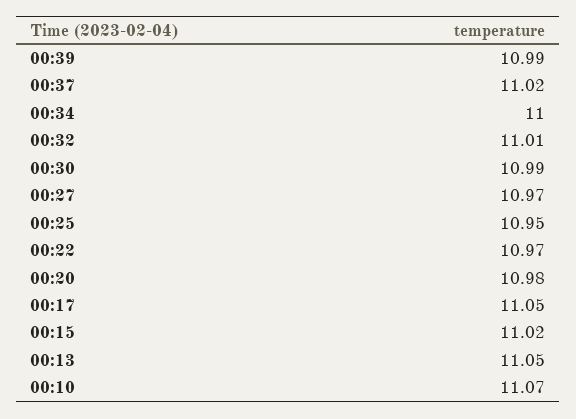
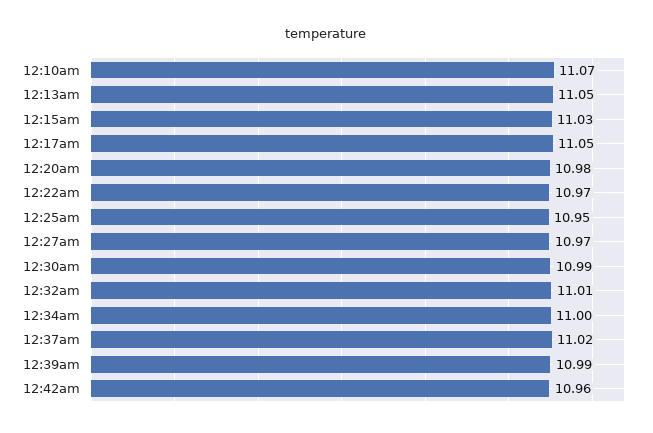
00:15: 11.02 -> 11.03
12:42am: none -> 10.96

